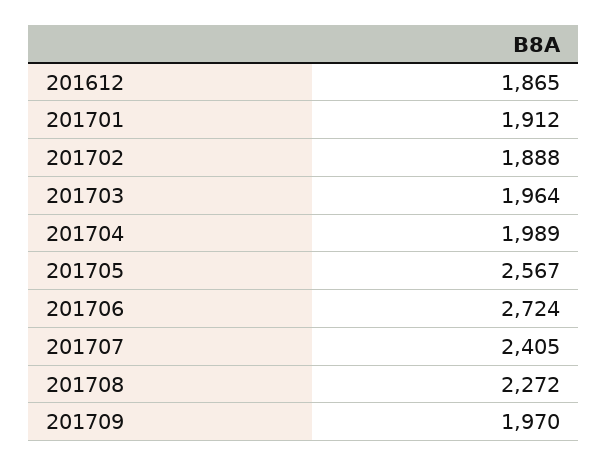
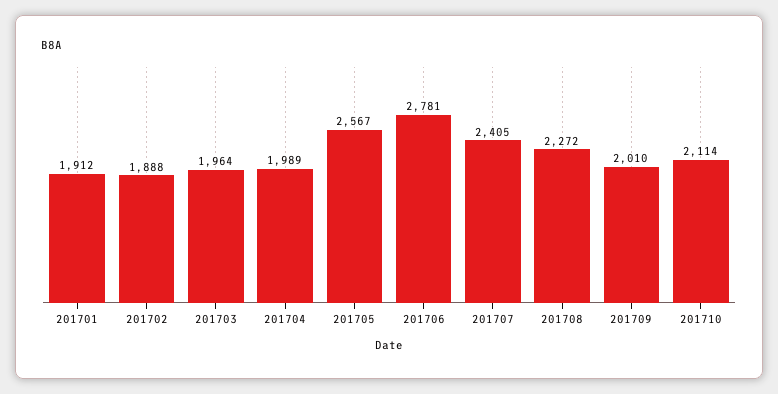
201612: 1865 -> none
201706: 2724 -> 2781
201709: 1970 -> 2010
201710: none -> 2114

